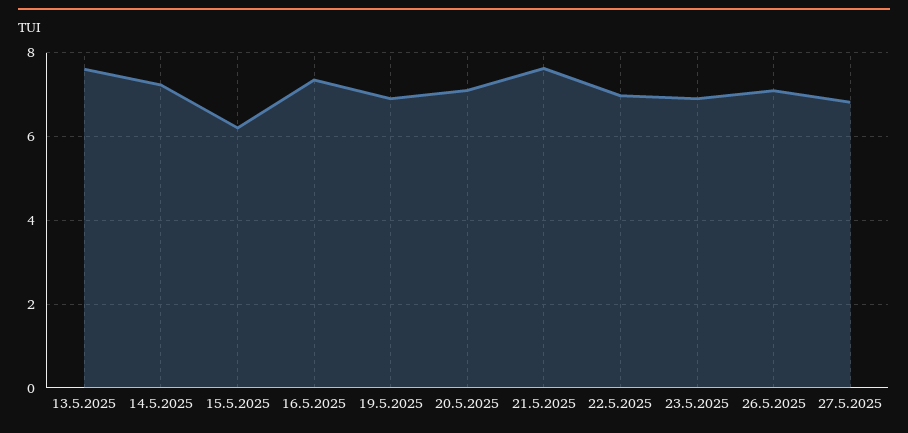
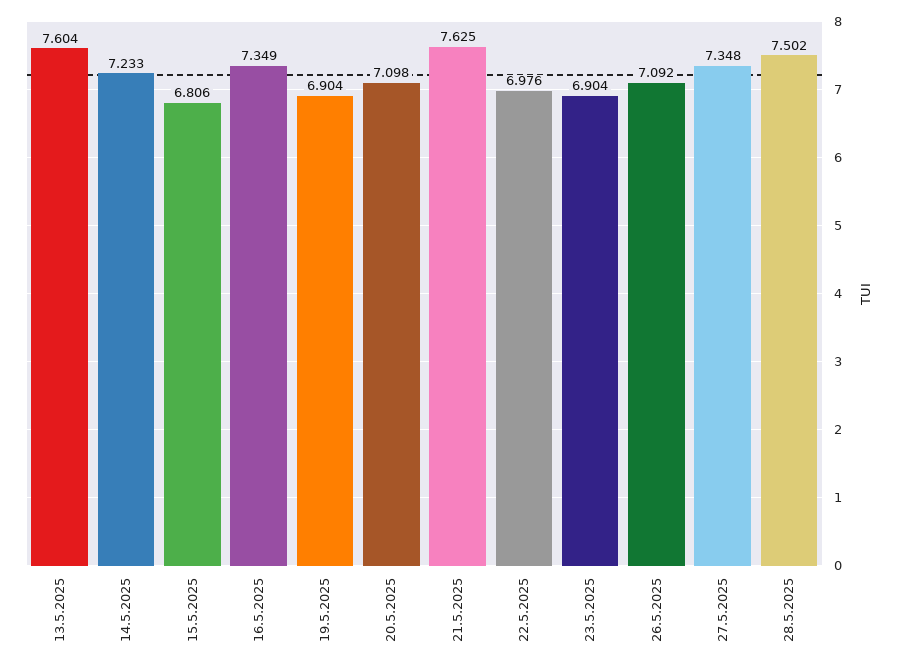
15.5.2025: 6.2 -> 6.806
27.5.2025: 6.8 -> 7.348
28.5.2025: none -> 7.502

